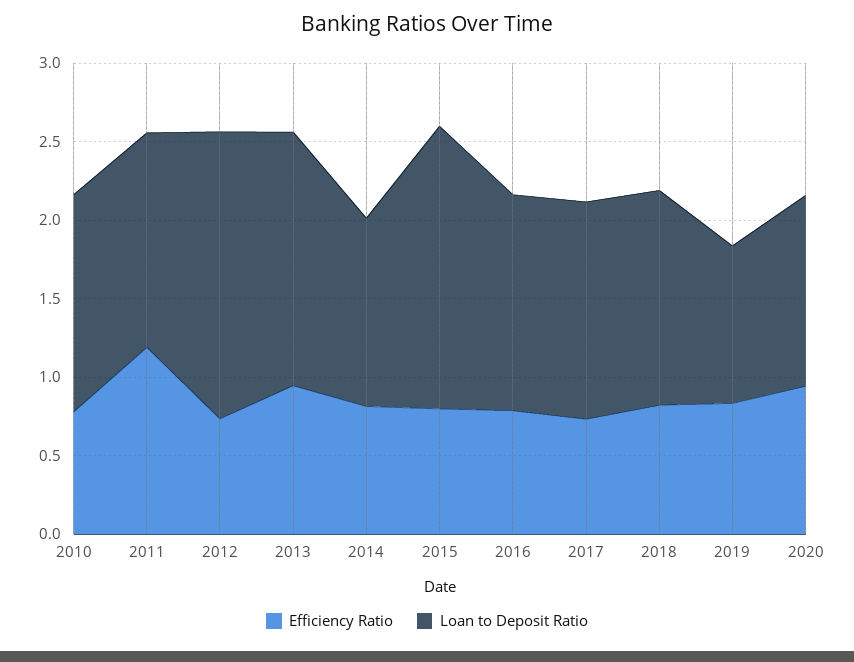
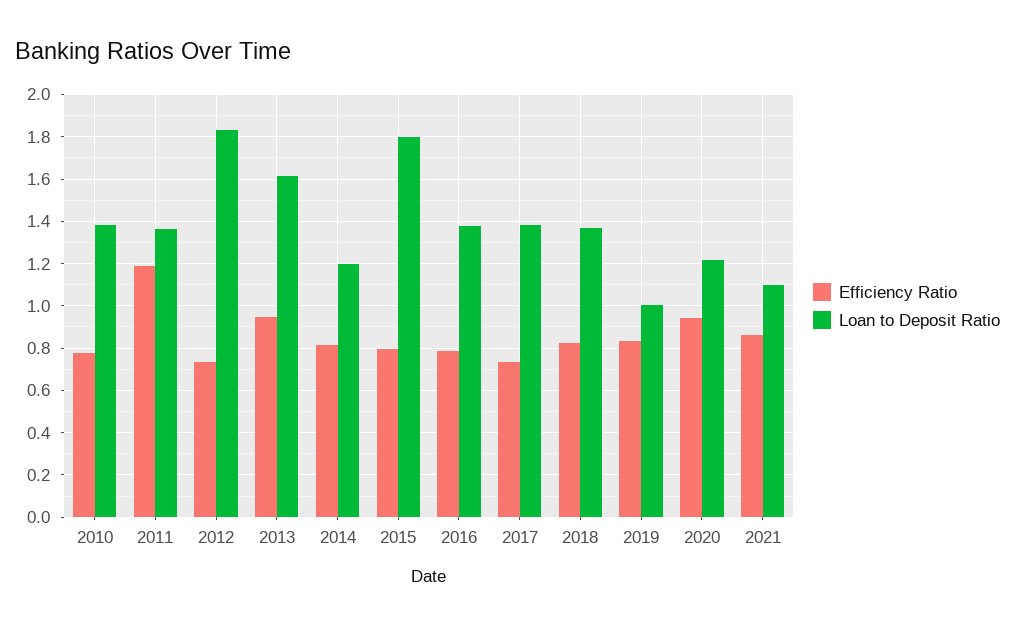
Efficiency Ratio, 2021: none -> 0.85
Loan to Deposit Ratio, 2021: none -> 1.1

